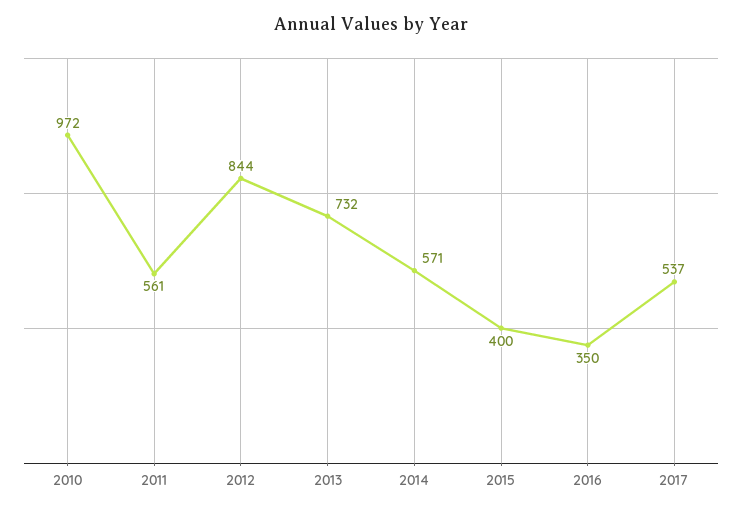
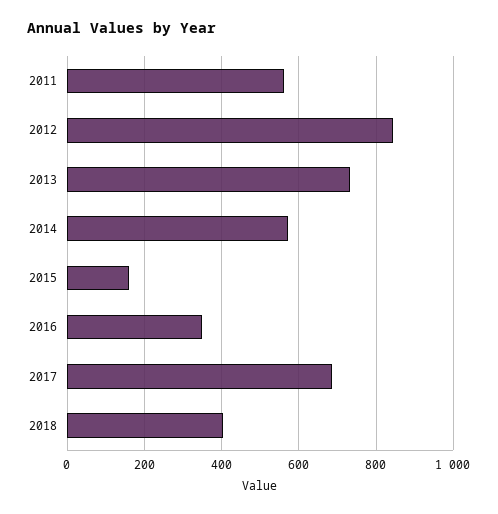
2010: 972 -> none
2015: 400 -> 160
2017: 537 -> 680
2018: none -> 400

